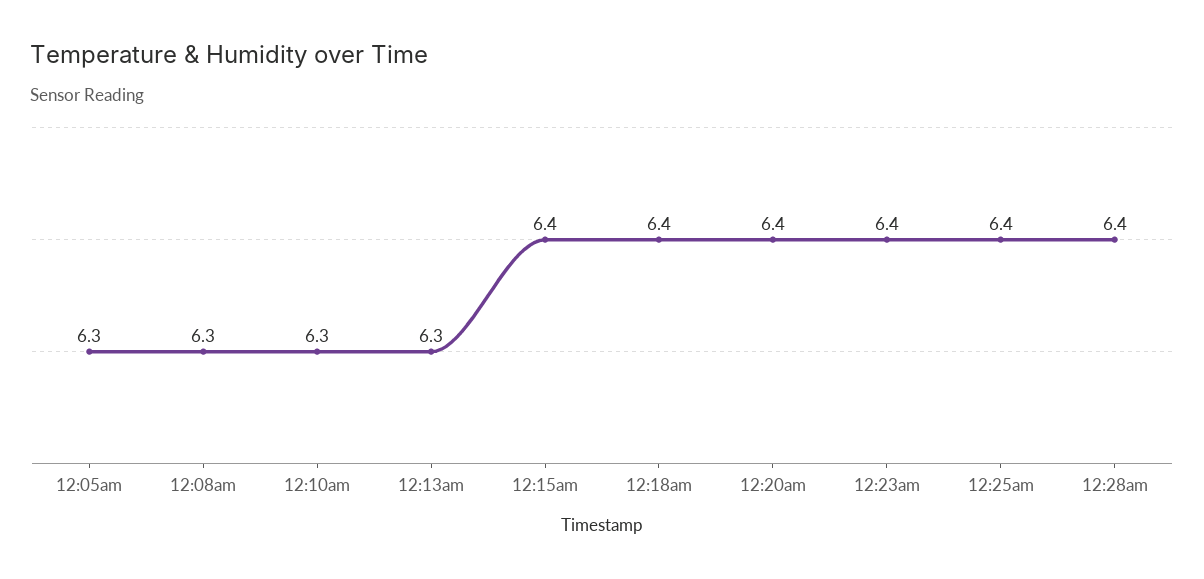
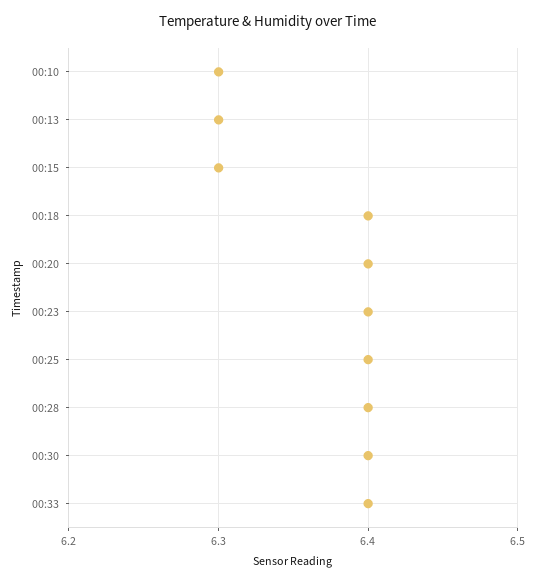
12:05am: 6.3 -> none
12:08am: 6.3 -> none
12:15am: 6.4 -> 6.3
00:30: none -> 6.4
00:33: none -> 6.4

